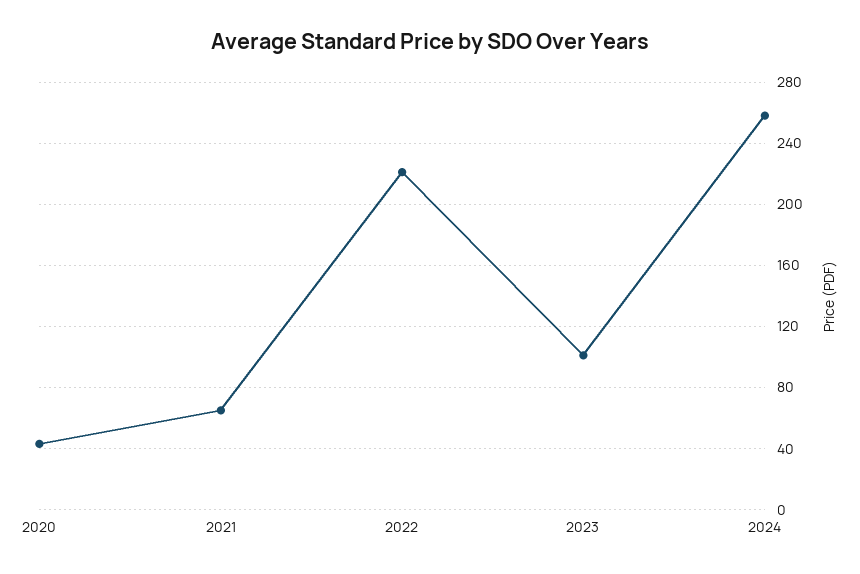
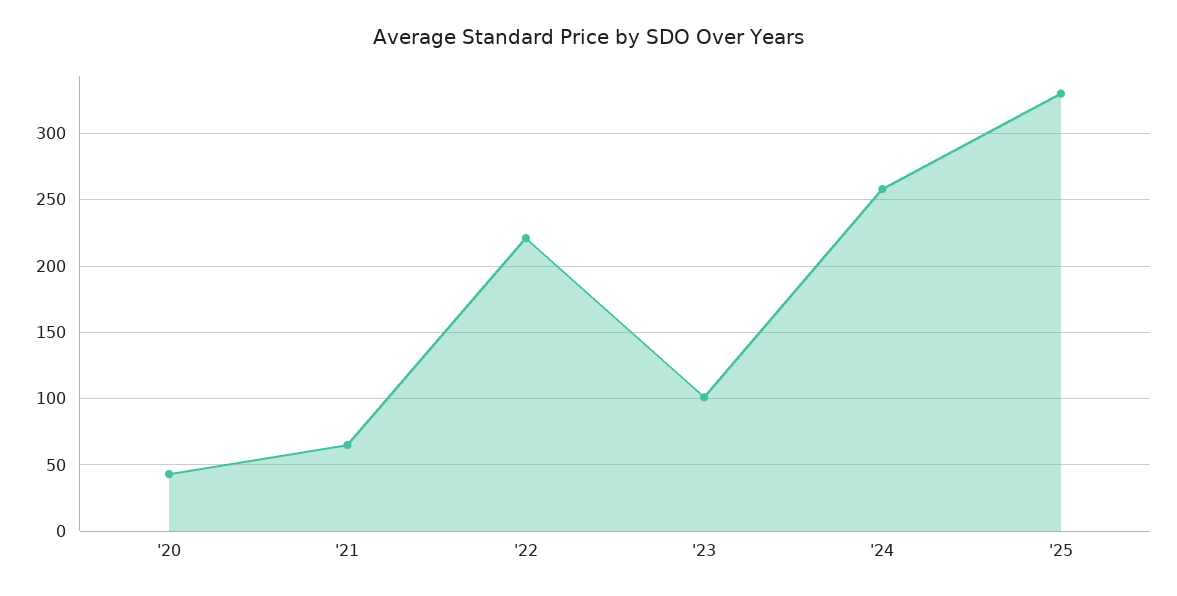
'25: none -> 330

